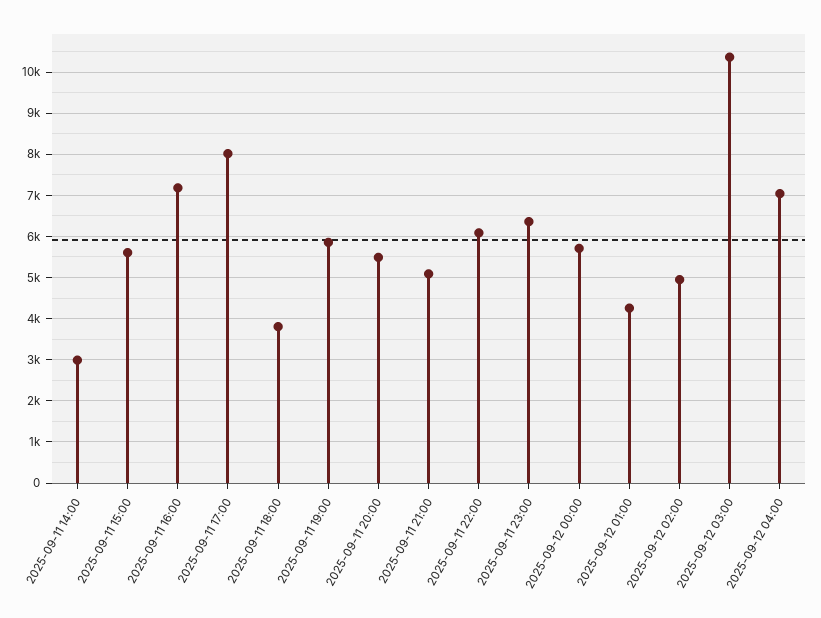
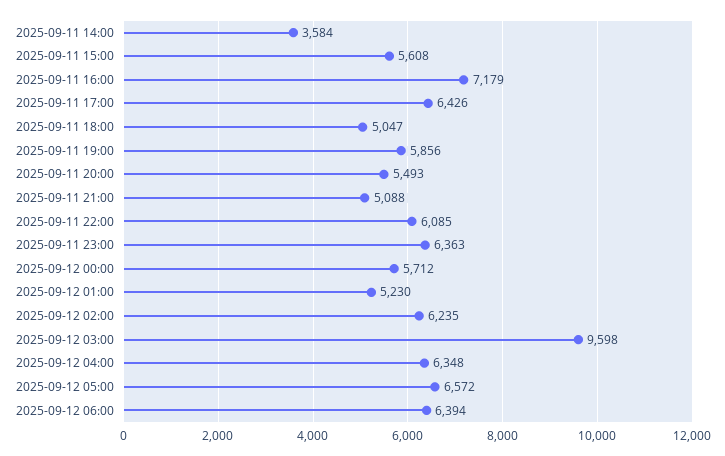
2025-09-11 14:00: 3000 -> 3584
2025-09-11 17:00: 8000 -> 6426
2025-09-11 18:00: 3800 -> 5047
2025-09-12 01:00: 4200 -> 5230
2025-09-12 02:00: 5000 -> 6235
2025-09-12 03:00: 10400 -> 9598
2025-09-12 04:00: 7000 -> 6348
2025-09-12 05:00: none -> 6572
2025-09-12 06:00: none -> 6394

